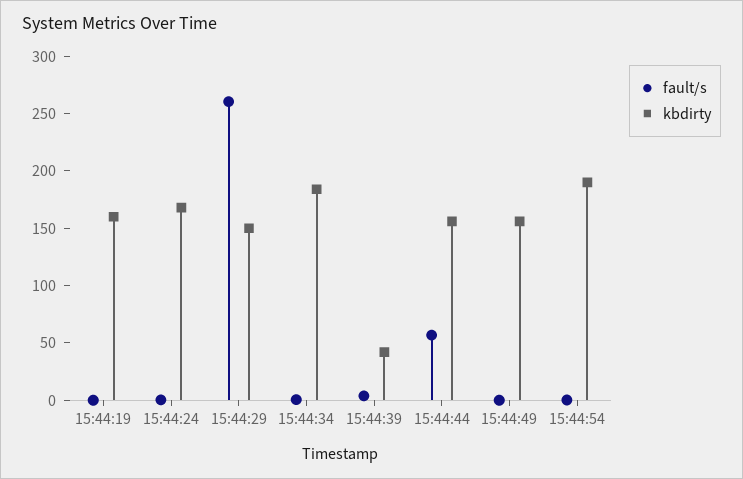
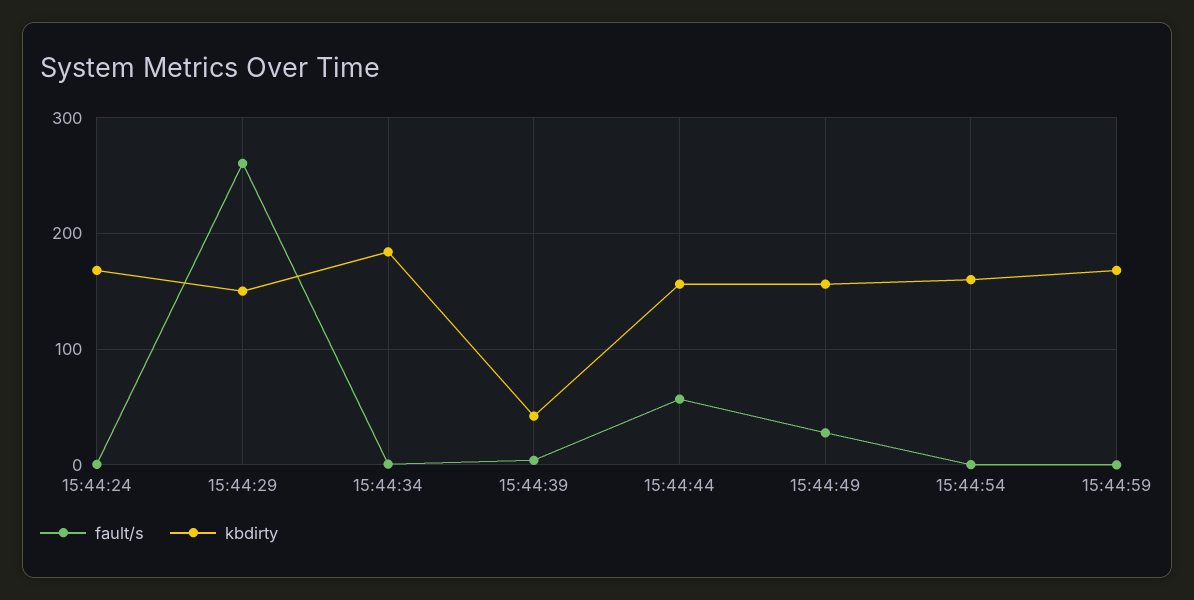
fault/s, 15:44:19: 0 -> none
kbdirty, 15:44:19: 160 -> none
fault/s, 15:44:49: 0 -> 30
kbdirty, 15:44:54: 190 -> 160
fault/s, 15:44:59: none -> 0
kbdirty, 15:44:59: none -> 170

